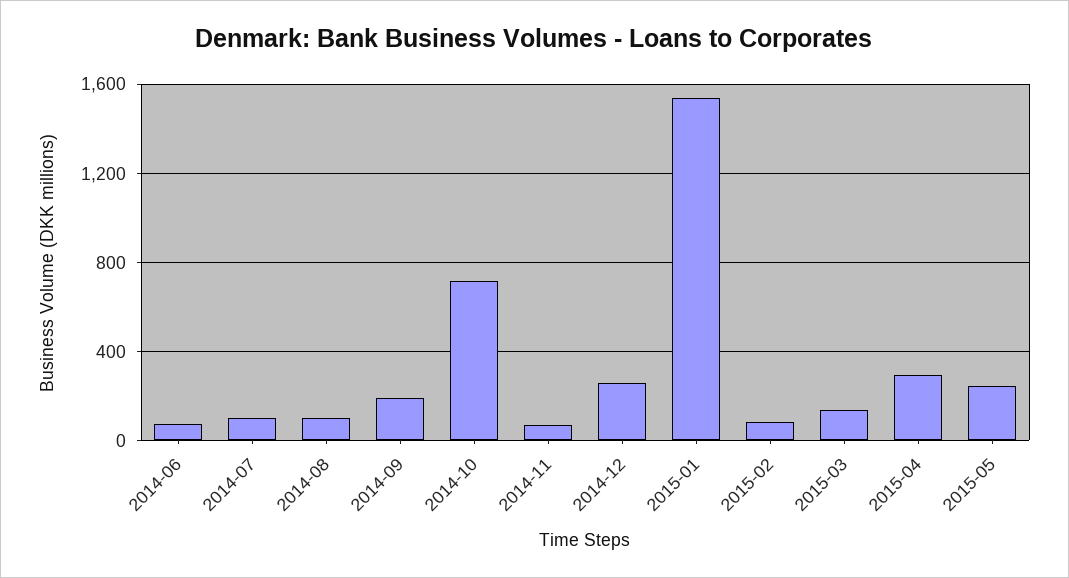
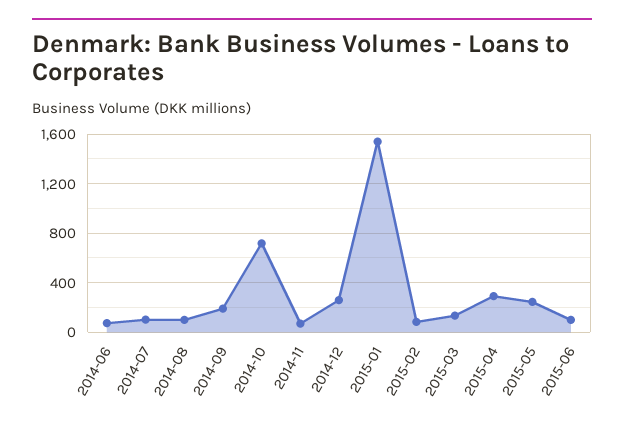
2015-06: none -> 100

